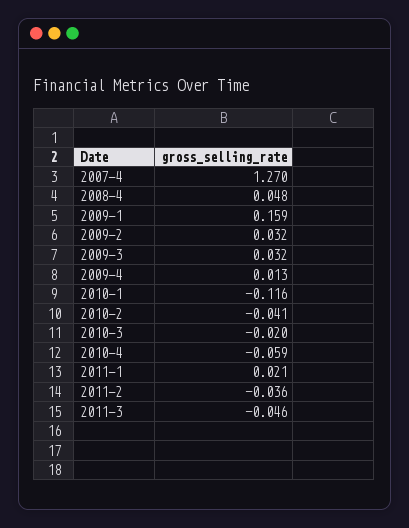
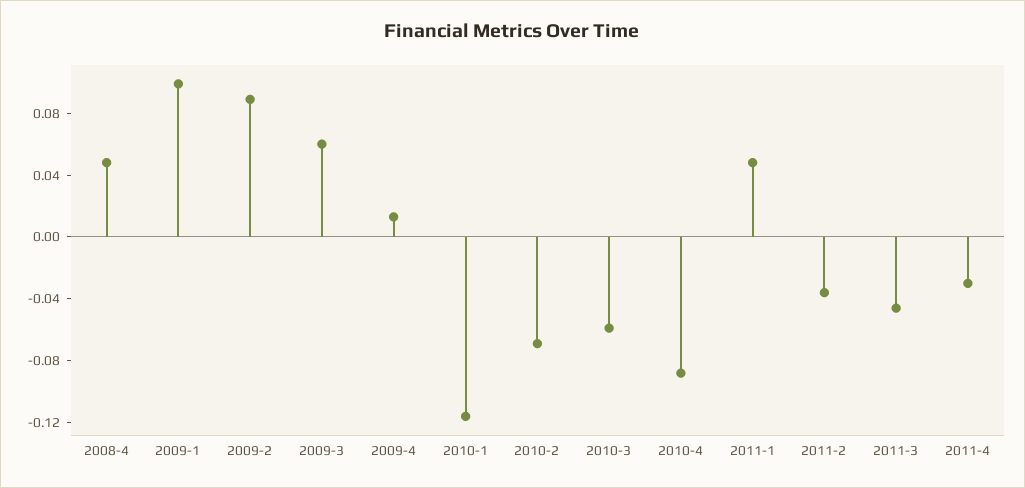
2007-4: 1.27 -> none
2009-1: 0.159 -> 0.1
2009-2: 0.032 -> 0.09
2009-3: 0.032 -> 0.06
2010-2: -0.041 -> -0.07
2010-3: -0.02 -> -0.06
2010-4: -0.059 -> -0.09
2011-1: 0.021 -> 0.05
2011-4: none -> -0.03

